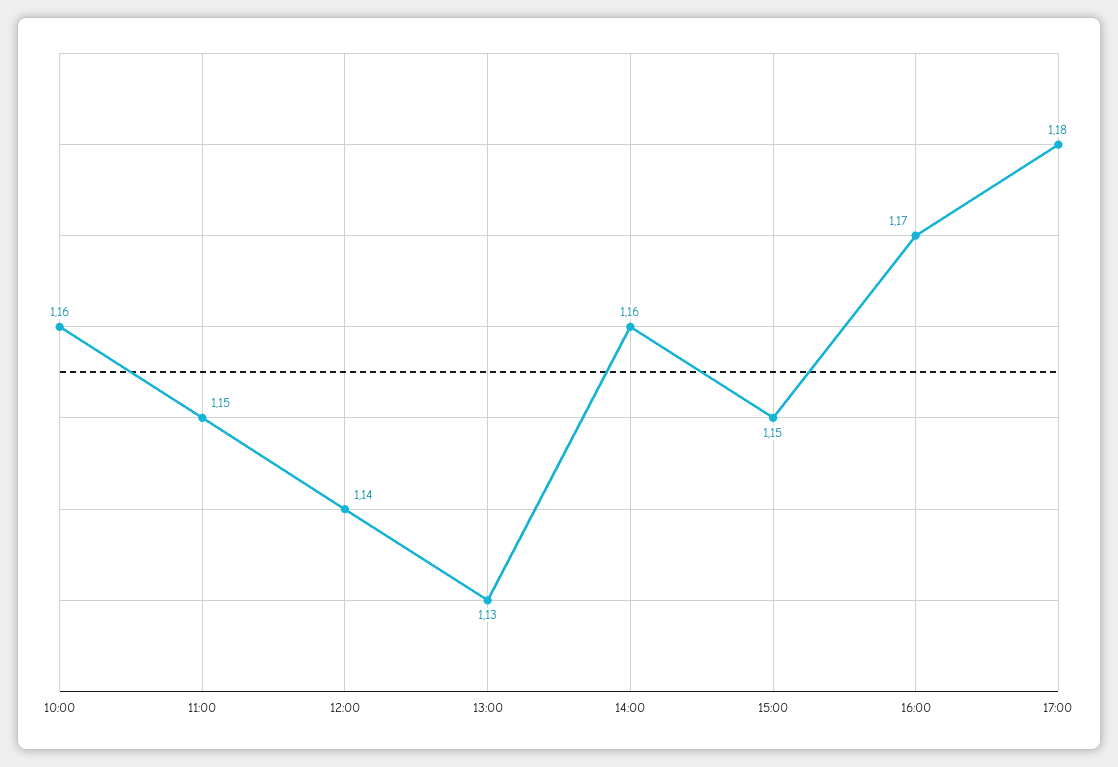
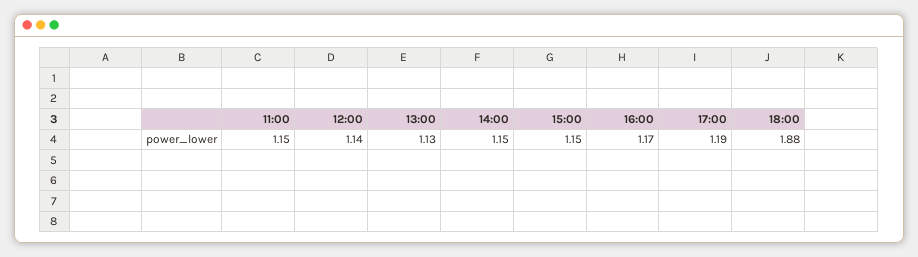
10:00: 1.16 -> none
14:00: 1.16 -> 1.15
17:00: 1.18 -> 1.19
18:00: none -> 1.88

